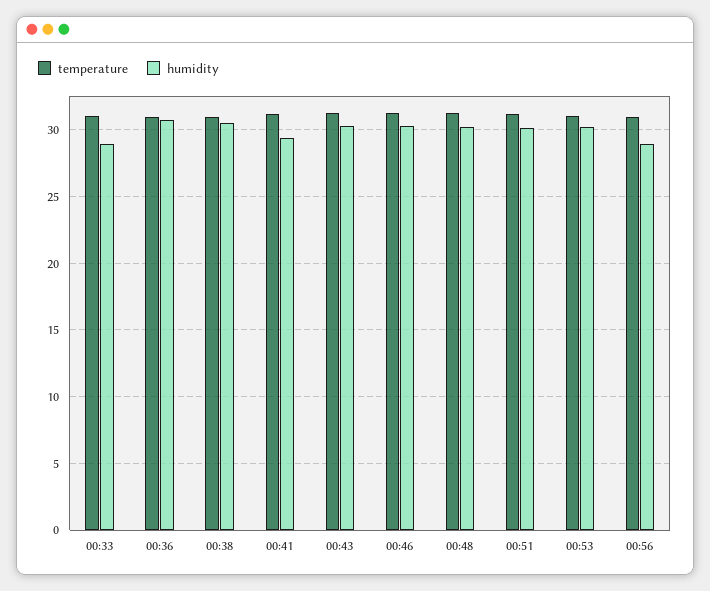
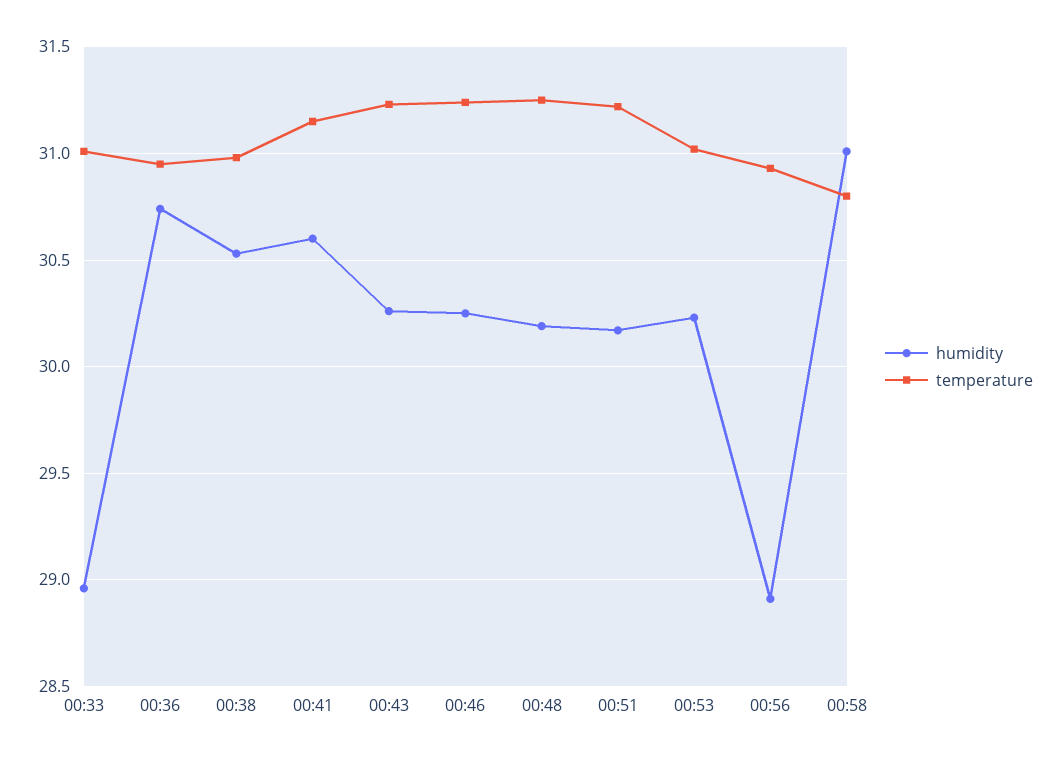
humidity, 00:41: 29.5 -> 30.6
humidity, 00:58: none -> 31
temperature, 00:58: none -> 30.8

